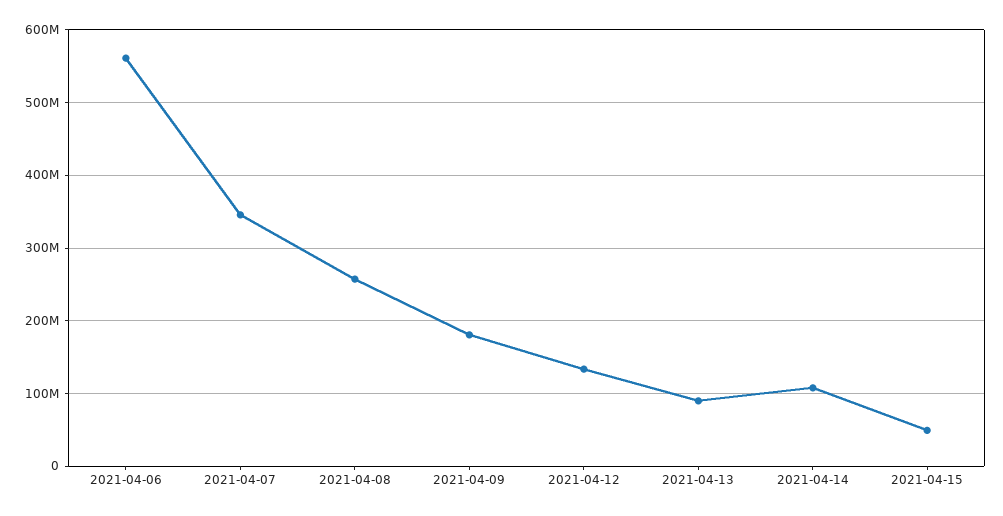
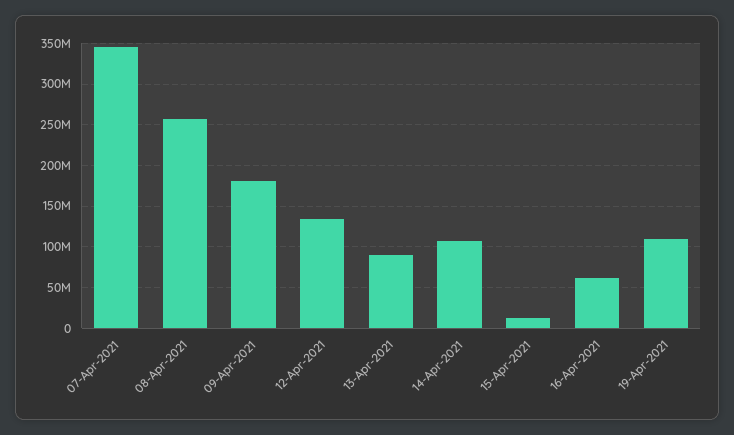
2021-04-06: 560000000 -> none
2021-04-15: 50000000 -> 10000000
16-Apr-2021: none -> 60000000
19-Apr-2021: none -> 110000000

